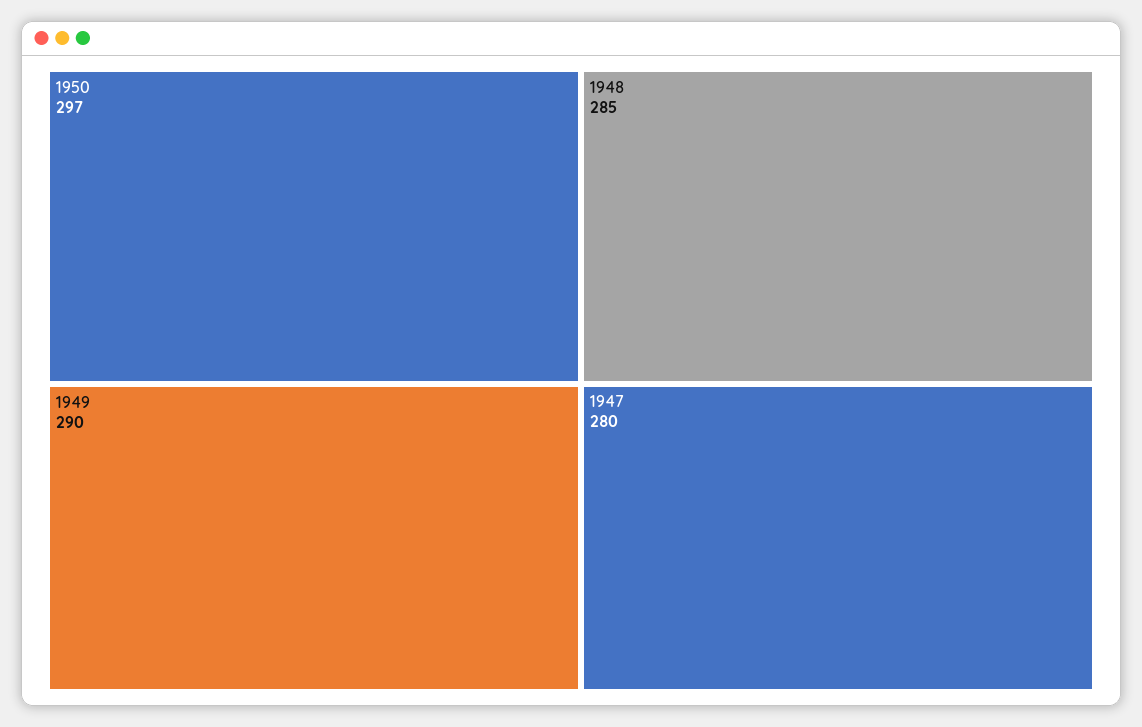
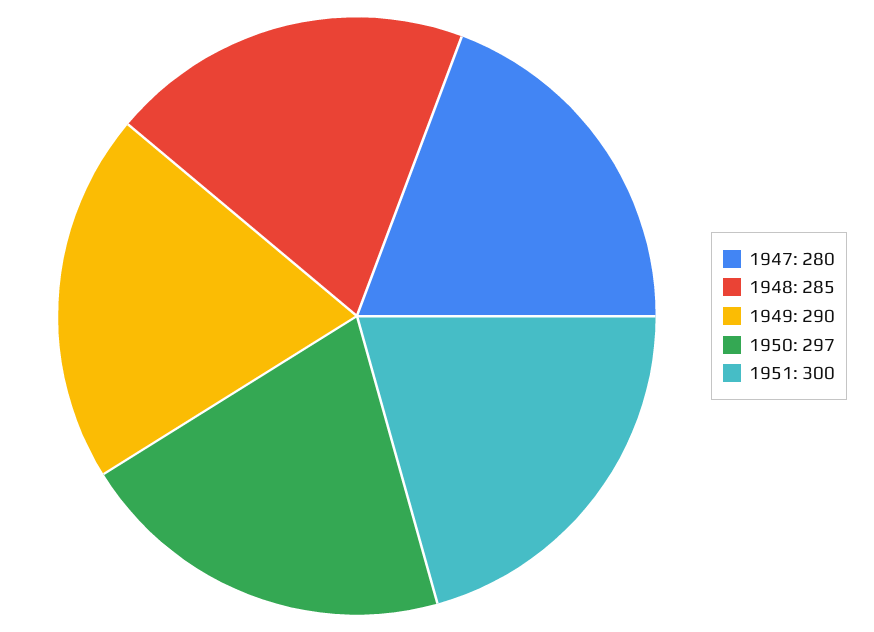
1951: none -> 300

